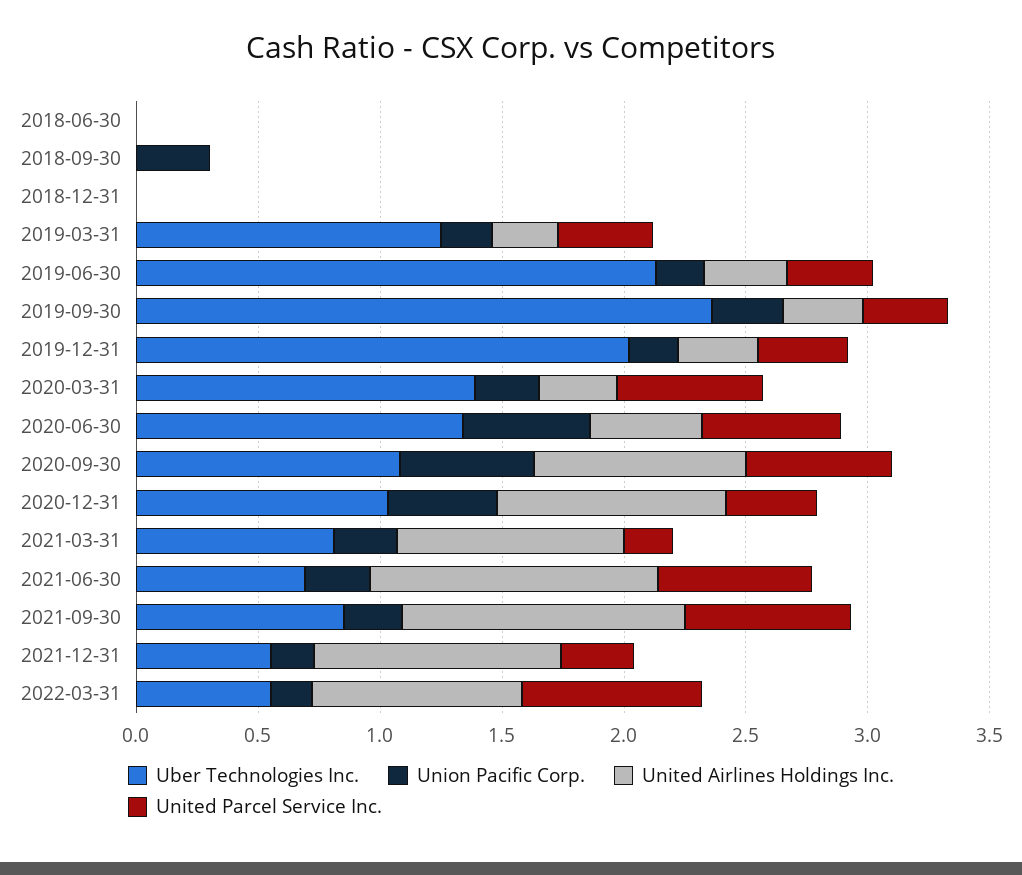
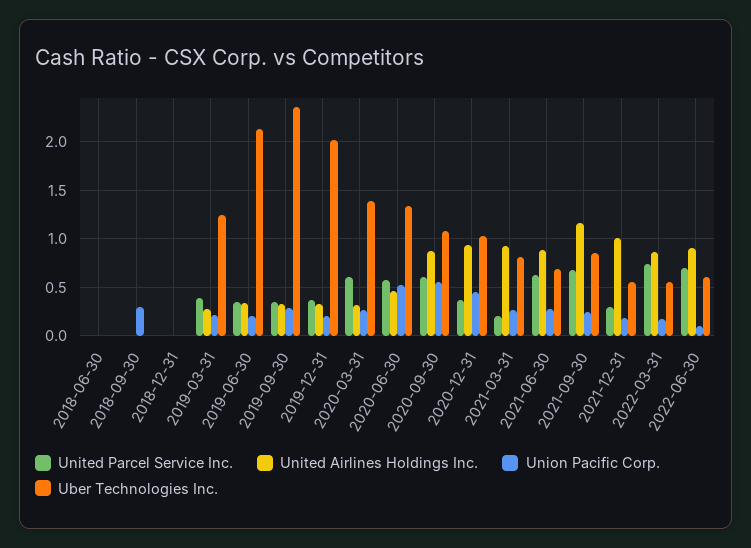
United Airlines Holdings Inc., 2021-06-30: 1.2 -> 0.9
United Parcel Service Inc., 2022-06-30: none -> 0.7
United Airlines Holdings Inc., 2022-06-30: none -> 0.9
Union Pacific Corp., 2022-06-30: none -> 0.1
Uber Technologies Inc., 2022-06-30: none -> 0.6

